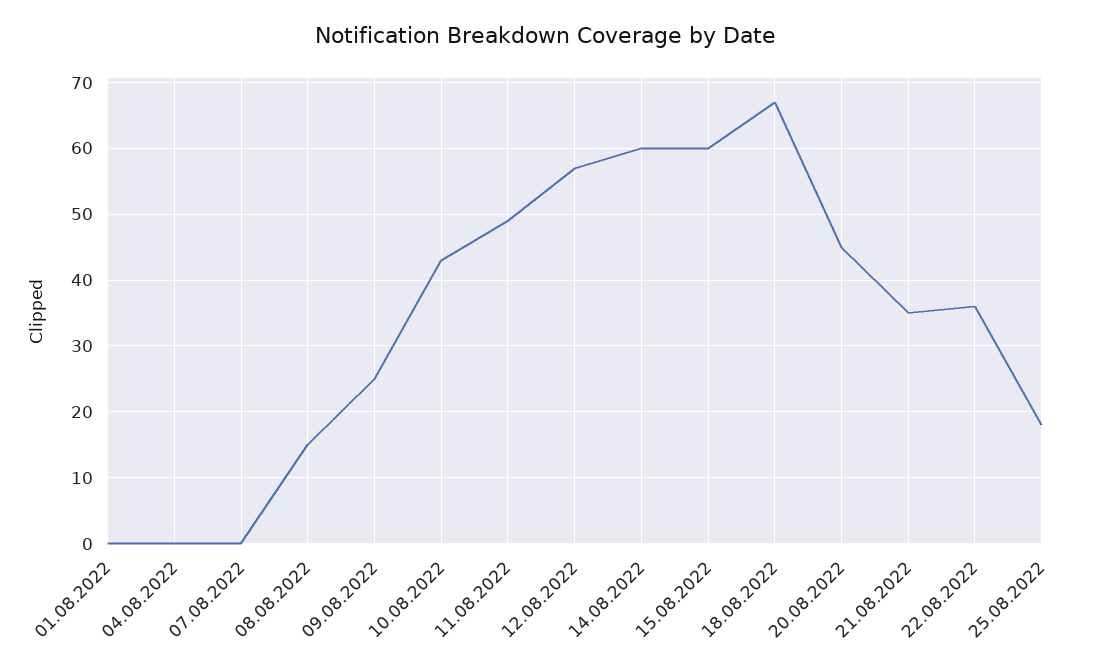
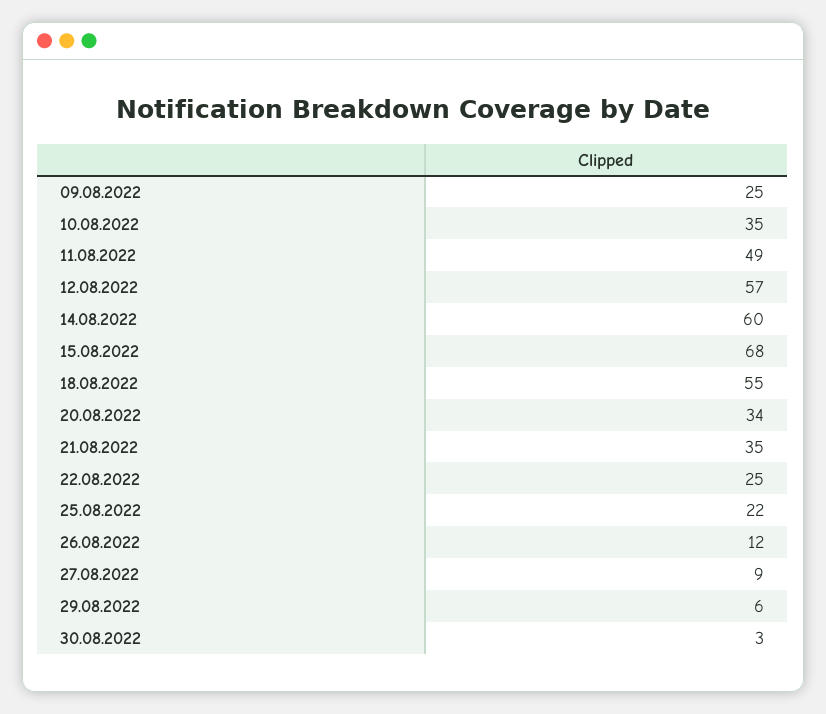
01.08.2022: 0 -> none
04.08.2022: 0 -> none
07.08.2022: 0 -> none
08.08.2022: 15 -> none
10.08.2022: 43 -> 35
15.08.2022: 60 -> 68
18.08.2022: 67 -> 55
20.08.2022: 45 -> 34
22.08.2022: 36 -> 25
25.08.2022: 18 -> 22
26.08.2022: none -> 12
27.08.2022: none -> 9
29.08.2022: none -> 6
30.08.2022: none -> 3

